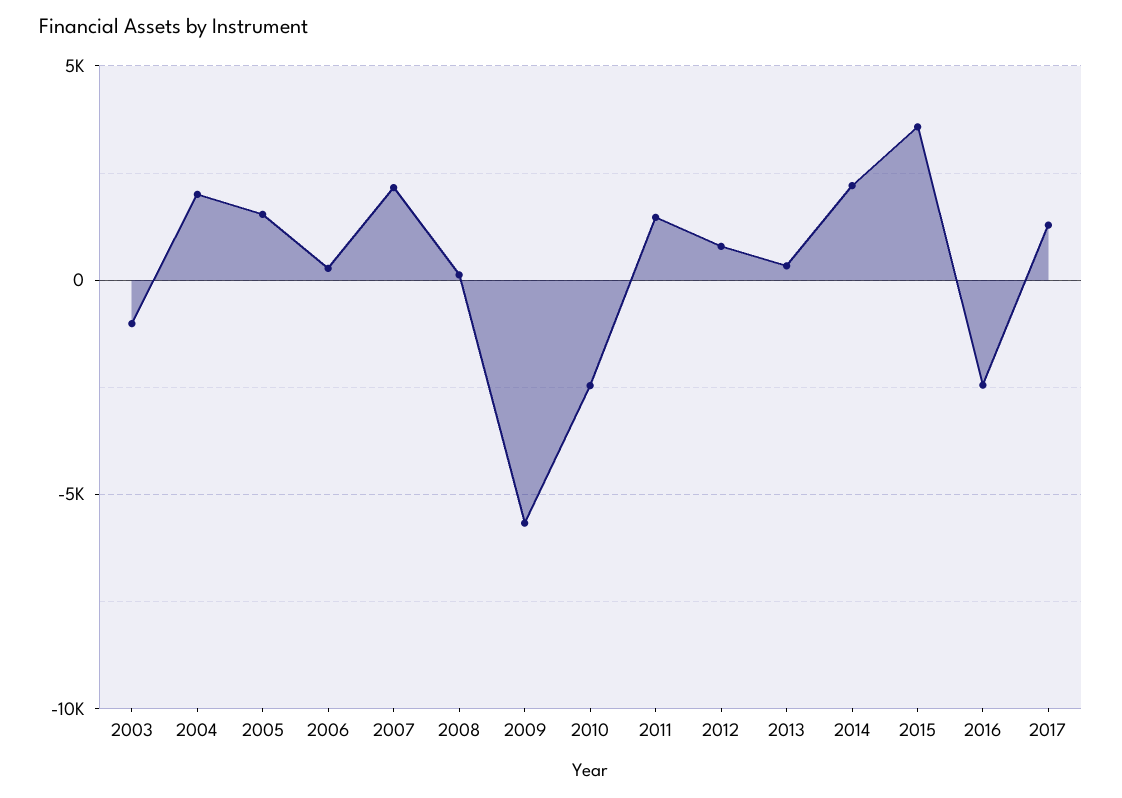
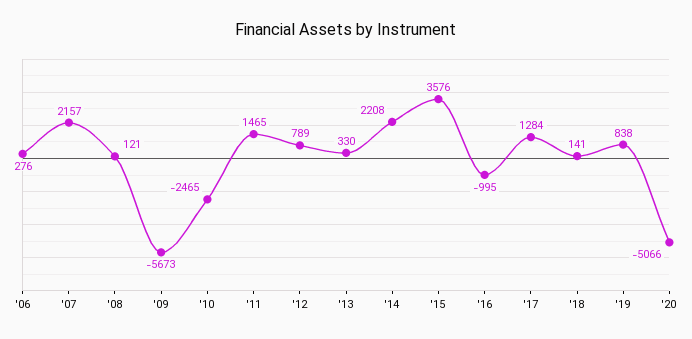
2003: -1000 -> none
2004: 2000 -> none
2005: 1500 -> none
2016: -2500 -> -995
'18: none -> 141
'19: none -> 838
'20: none -> -5066

